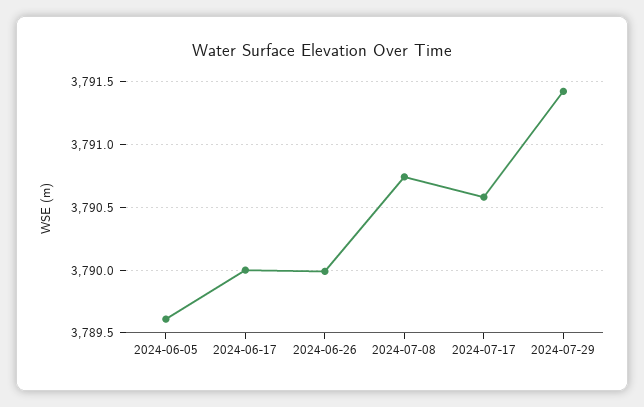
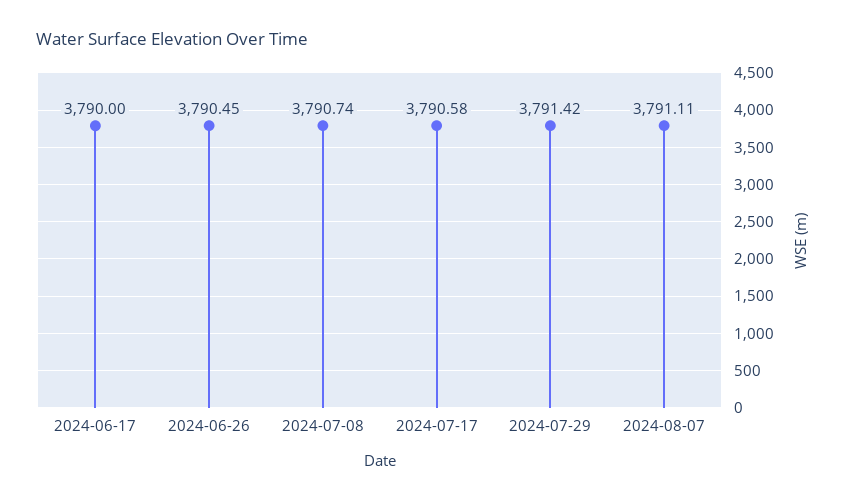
2024-06-05: 3789.6 -> none
2024-06-26: 3790 -> 3790.45
2024-08-07: none -> 3791.11

